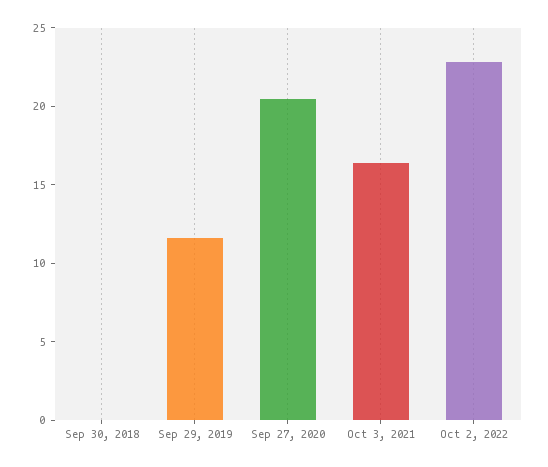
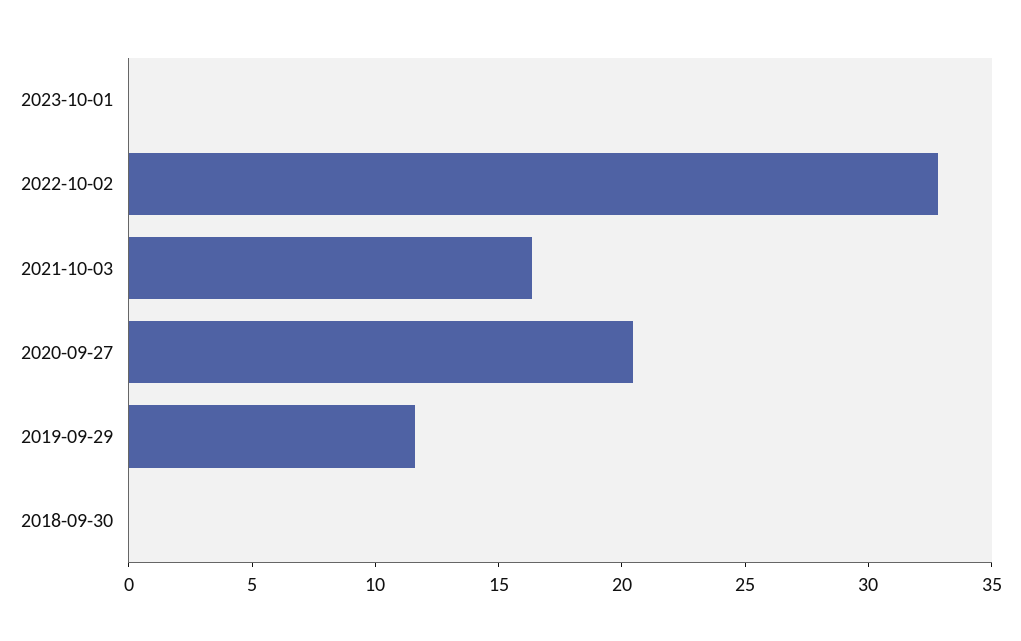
Oct 2, 2022: 23 -> 33
2023-10-01: none -> 0

